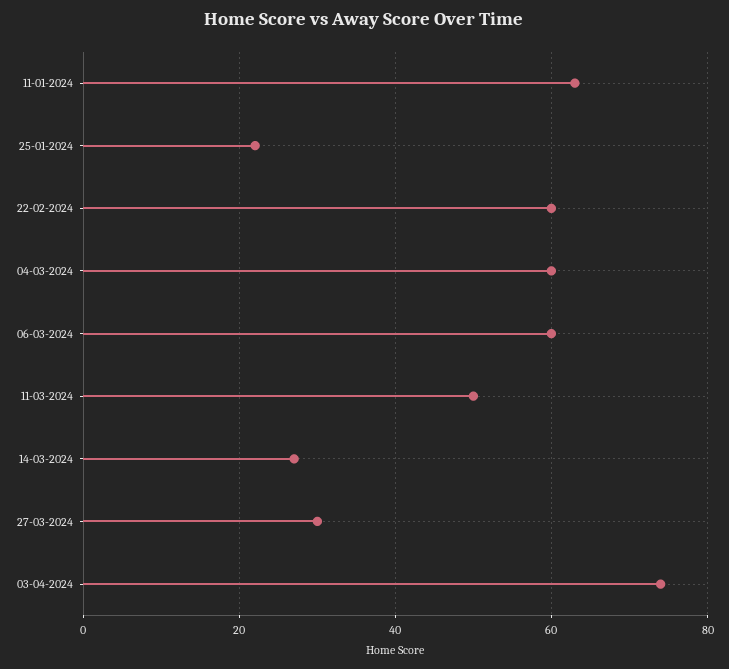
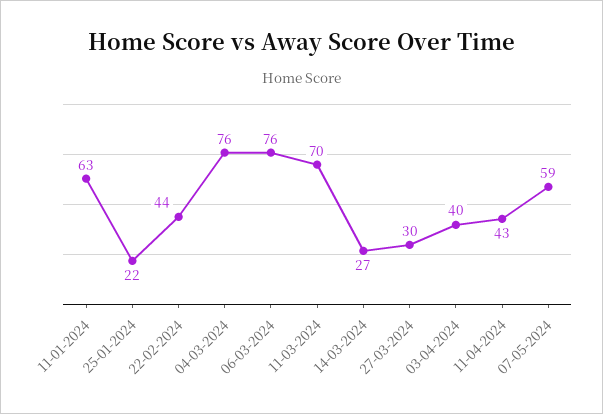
22-02-2024: 60 -> 44
04-03-2024: 60 -> 76
06-03-2024: 60 -> 76
11-03-2024: 50 -> 70
03-04-2024: 75 -> 40
11-04-2024: none -> 43
07-05-2024: none -> 59

